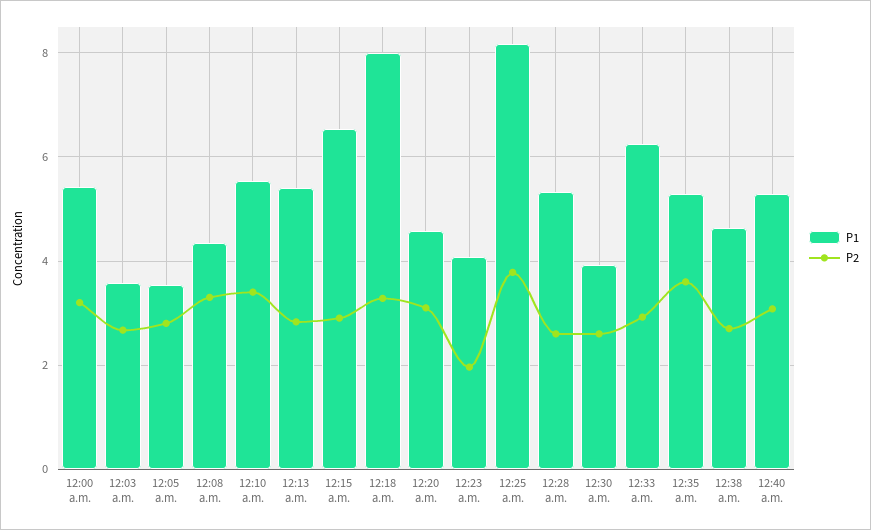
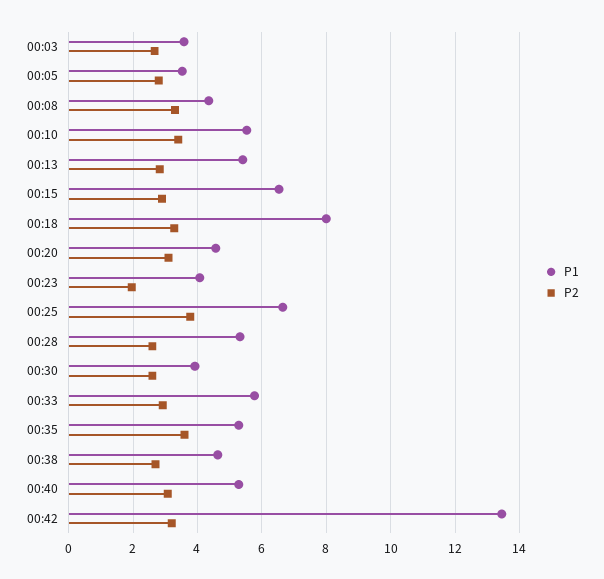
P1, 12:00 a.m.: 5.4 -> none
P2, 12:00 a.m.: 3.2 -> none
P1, 12:25 a.m.: 8.2 -> 6.6
P1, 12:33 a.m.: 6.2 -> 5.8
P1, 00:42: none -> 13.4
P2, 00:42: none -> 3.2

